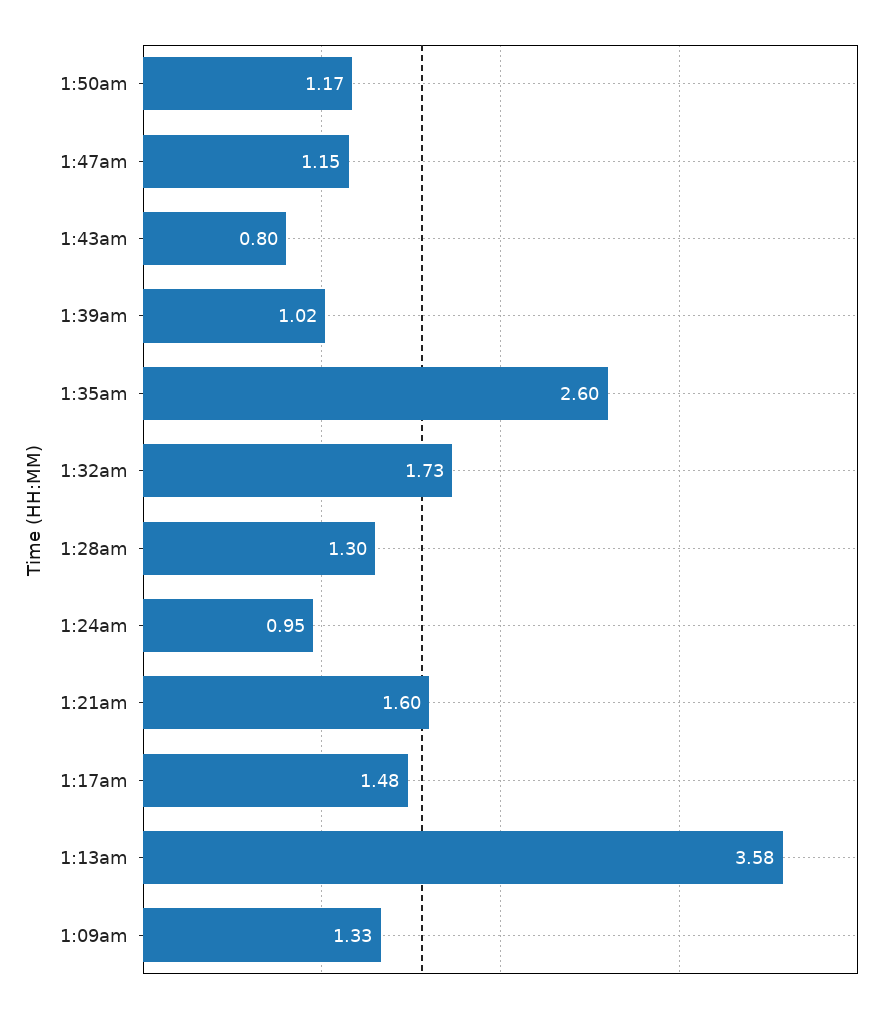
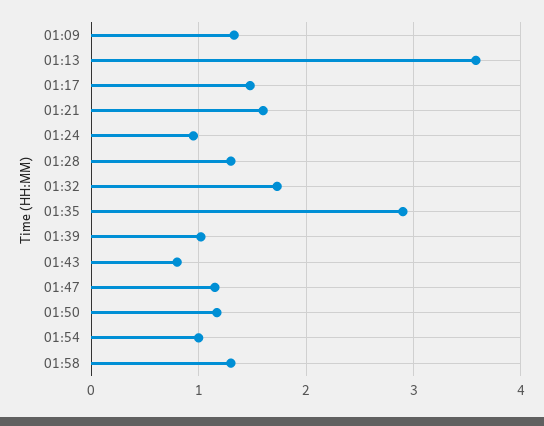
1:35am: 2.6 -> 2.9
01:54: none -> 1
01:58: none -> 1.3

